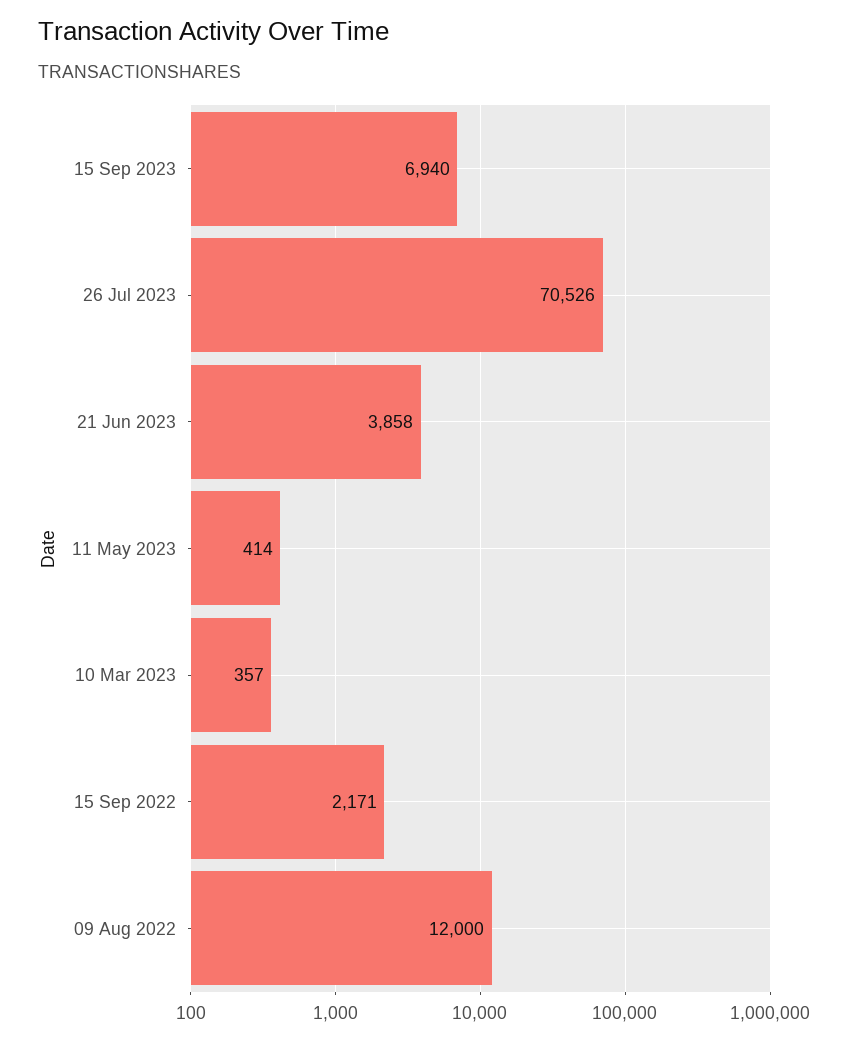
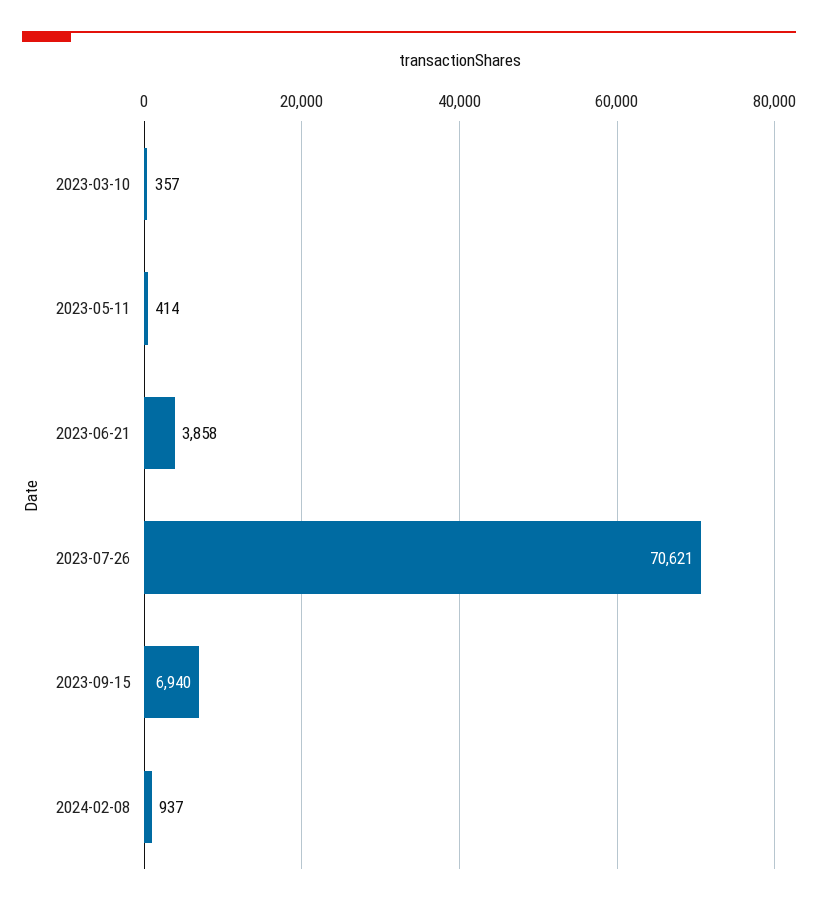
26 Jul 2023: 70526 -> 70621
15 Sep 2022: 2171 -> none
09 Aug 2022: 12000 -> none
2024-02-08: none -> 937

